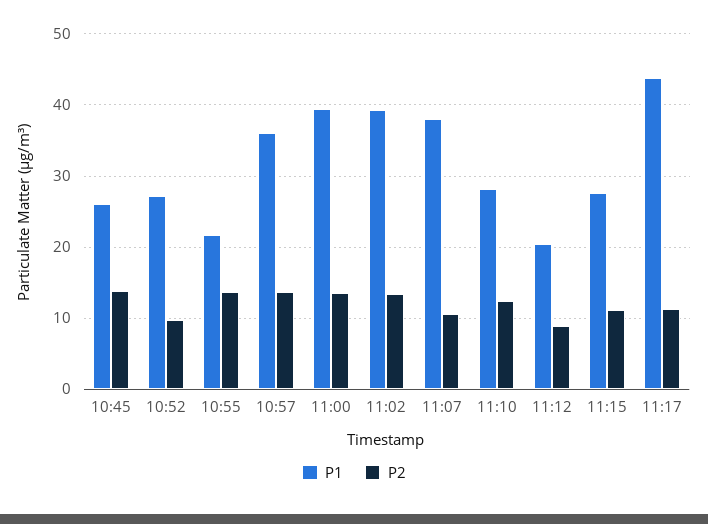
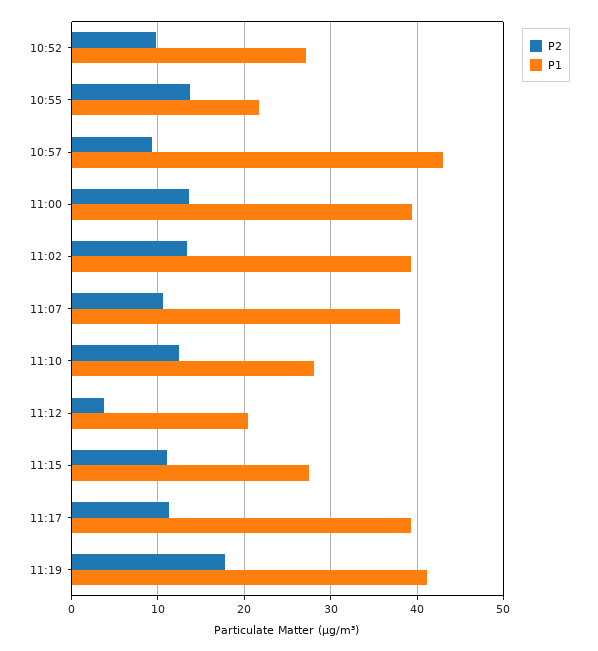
P1, 10:45: 26 -> none
P2, 10:45: 14 -> none
P1, 10:57: 36 -> 43
P2, 10:57: 14 -> 9
P2, 11:12: 9 -> 4
P1, 11:17: 44 -> 39
P2, 11:19: none -> 18
P1, 11:19: none -> 41

